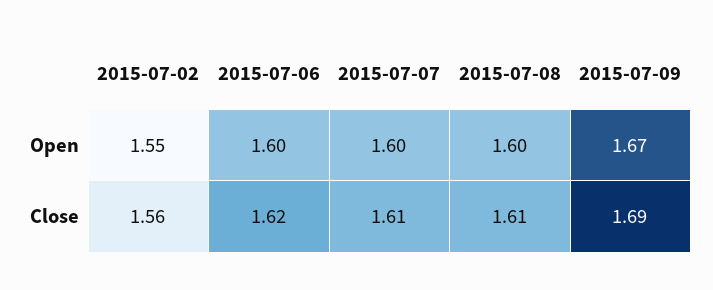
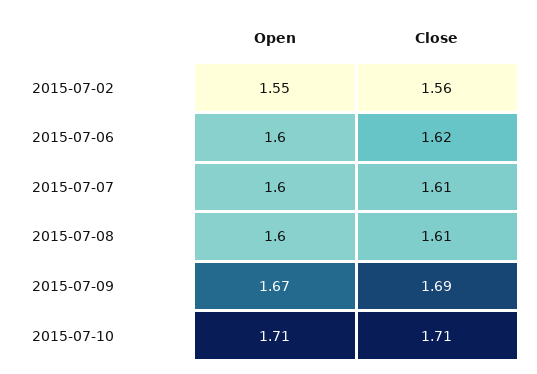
2015-07-10, Open: none -> 1.71
2015-07-10, Close: none -> 1.71

